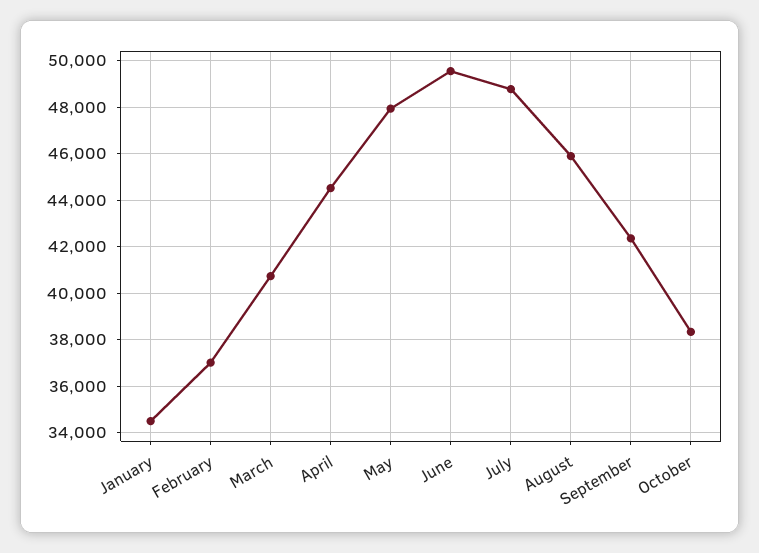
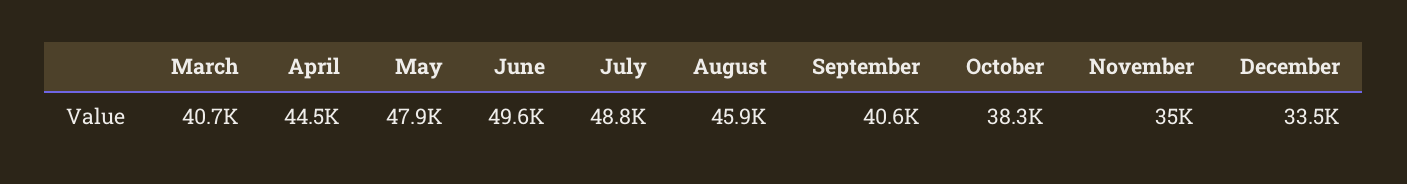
January: 34500 -> none
February: 37000 -> none
September: 42500 -> 40600
November: none -> 35000
December: none -> 33500

